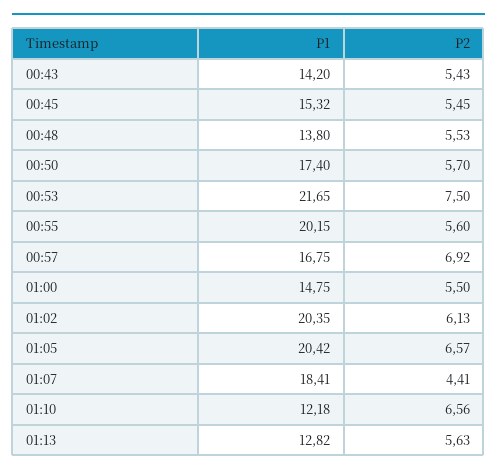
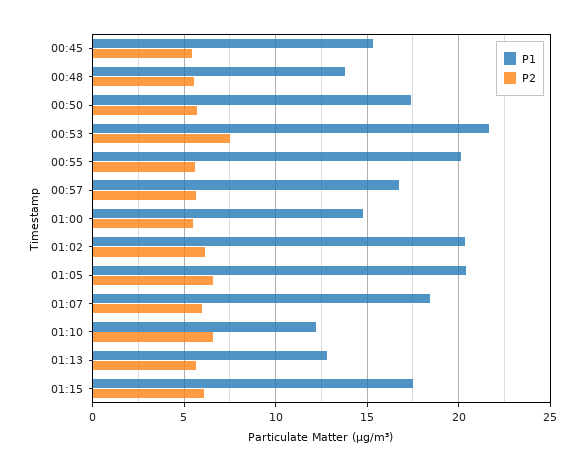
P1, 00:43: 14.2 -> none
P2, 00:43: 5.43 -> none
P2, 00:57: 6.92 -> 5.5
P2, 01:07: 4.41 -> 6
P1, 01:15: none -> 17.5
P2, 01:15: none -> 6

